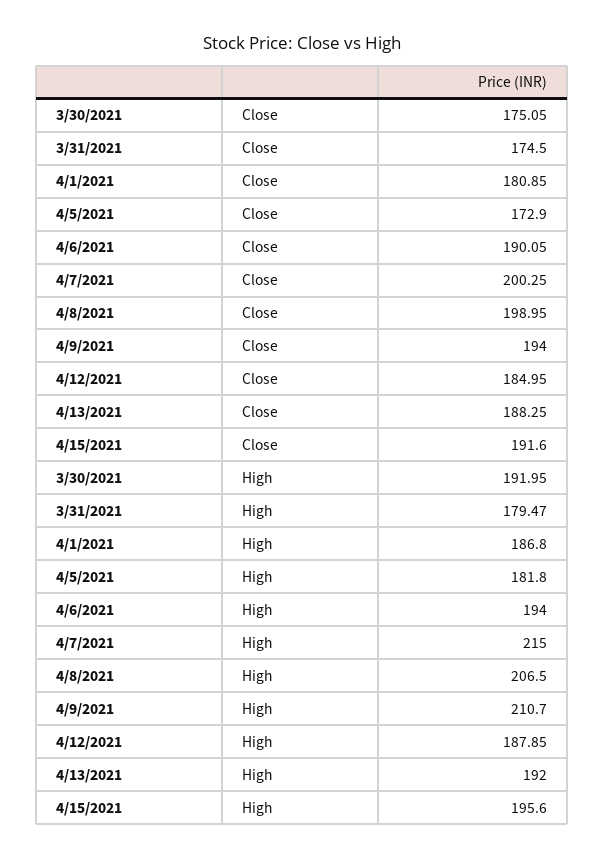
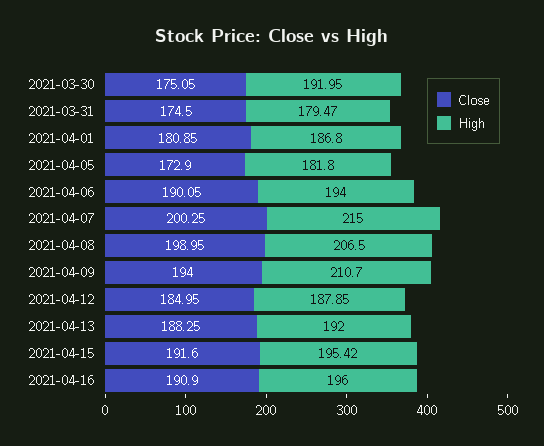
High, 4/15/2021: 195.6 -> 195.42
Close, 2021-04-16: none -> 190.9
High, 2021-04-16: none -> 196

